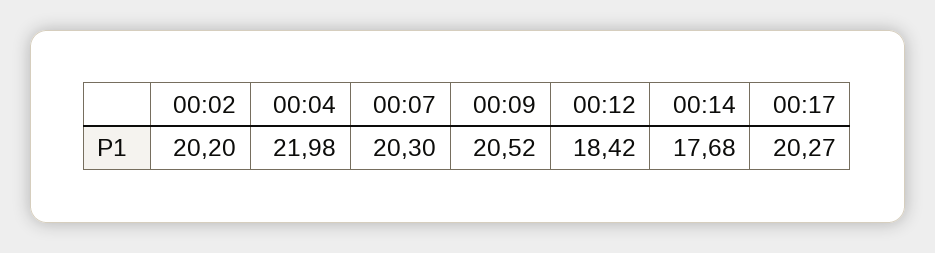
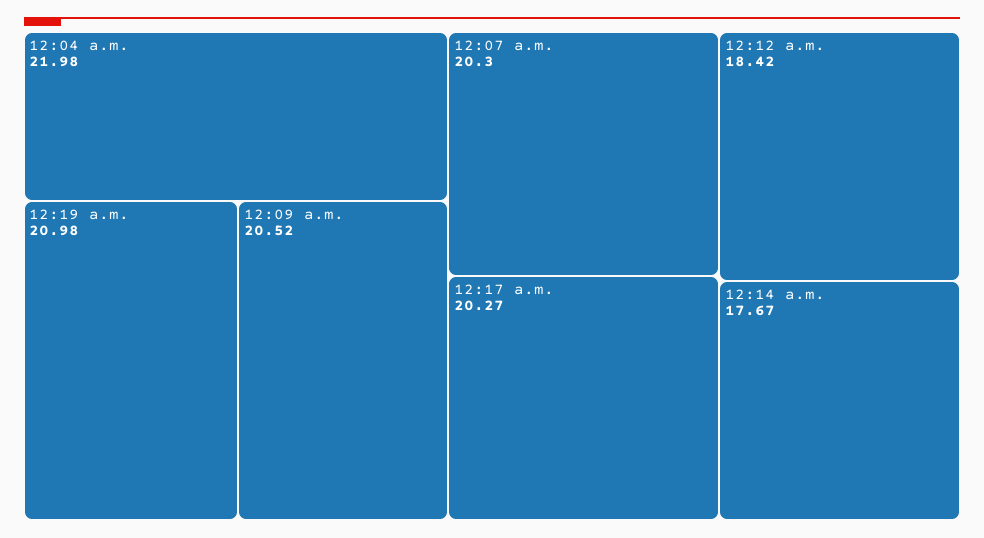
00:02: 20.2 -> none
00:14: 17.68 -> 17.67
12:19 a.m.: none -> 20.98

